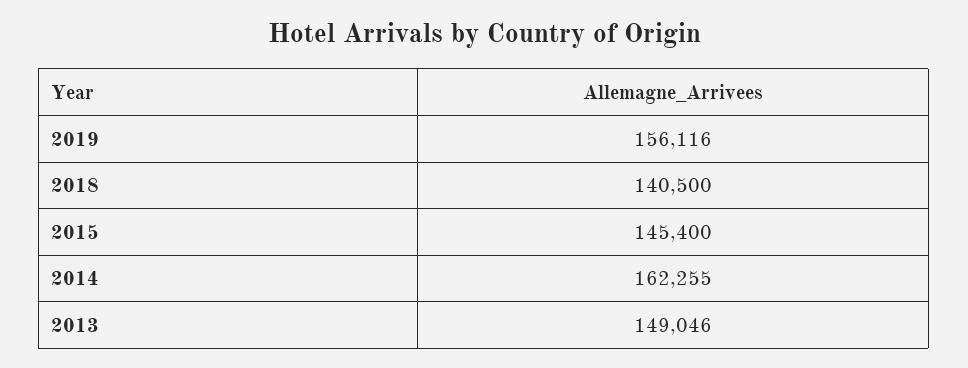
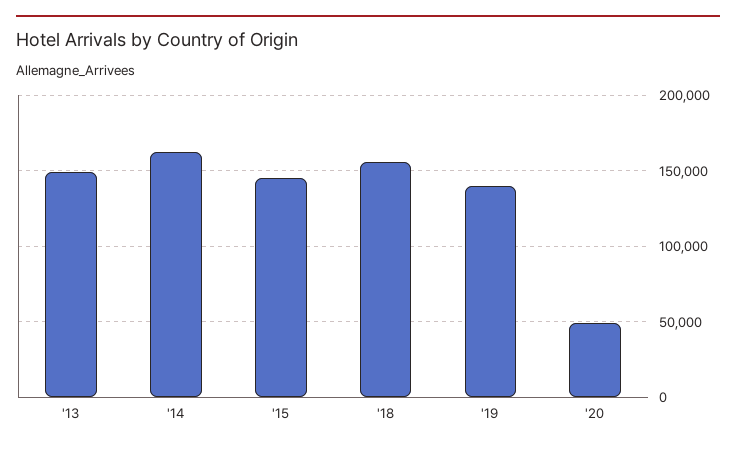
2019: 156116 -> 140000
2018: 140500 -> 155000
'20: none -> 50000

